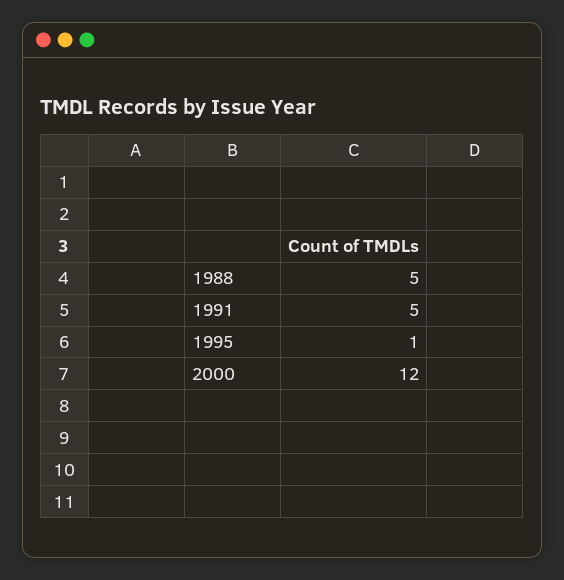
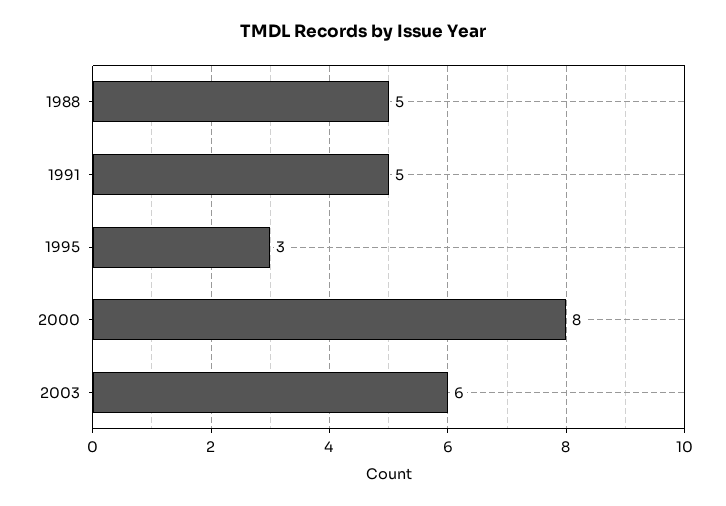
1995: 1 -> 3
2000: 12 -> 8
2003: none -> 6

